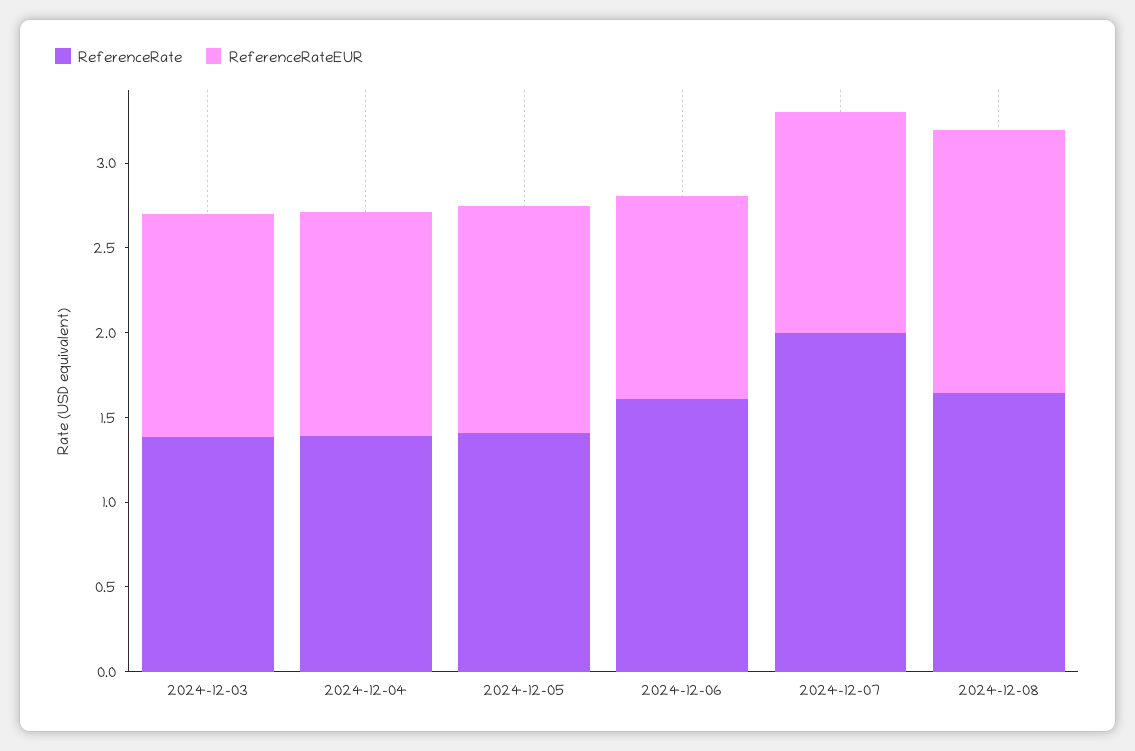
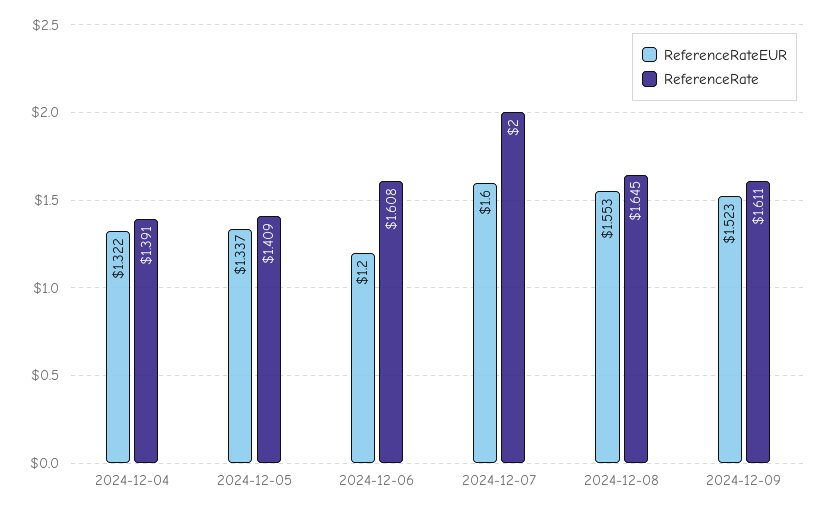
ReferenceRate, 2024-12-03: 1.4 -> none
ReferenceRateEUR, 2024-12-03: 1.3 -> none
ReferenceRateEUR, 2024-12-07: 1.3 -> 1.6
ReferenceRateEUR, 2024-12-09: none -> 1.523
ReferenceRate, 2024-12-09: none -> 1.611

